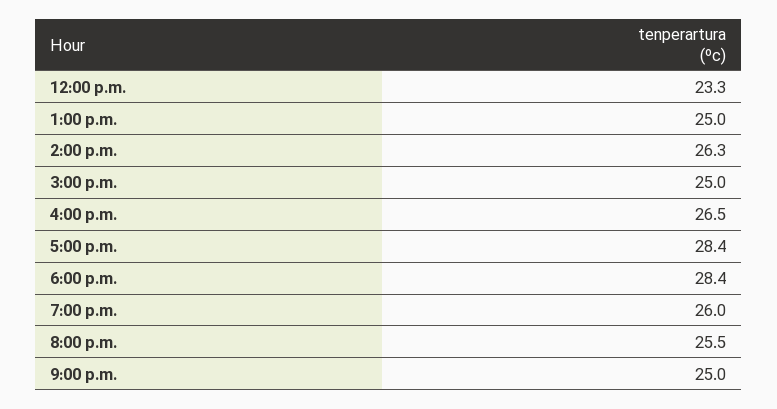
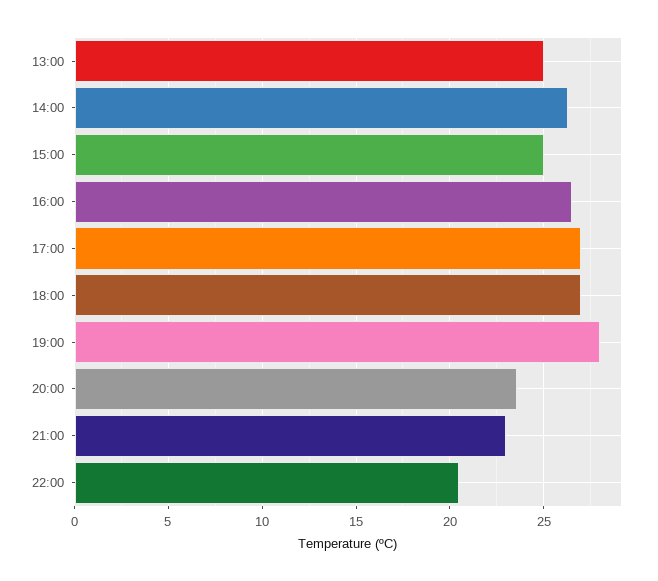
12:00 p.m.: 23.3 -> none
5:00 p.m.: 28.4 -> 27
6:00 p.m.: 28.4 -> 27
7:00 p.m.: 26 -> 28
8:00 p.m.: 25.5 -> 23.5
9:00 p.m.: 25 -> 23
22:00: none -> 20.5

